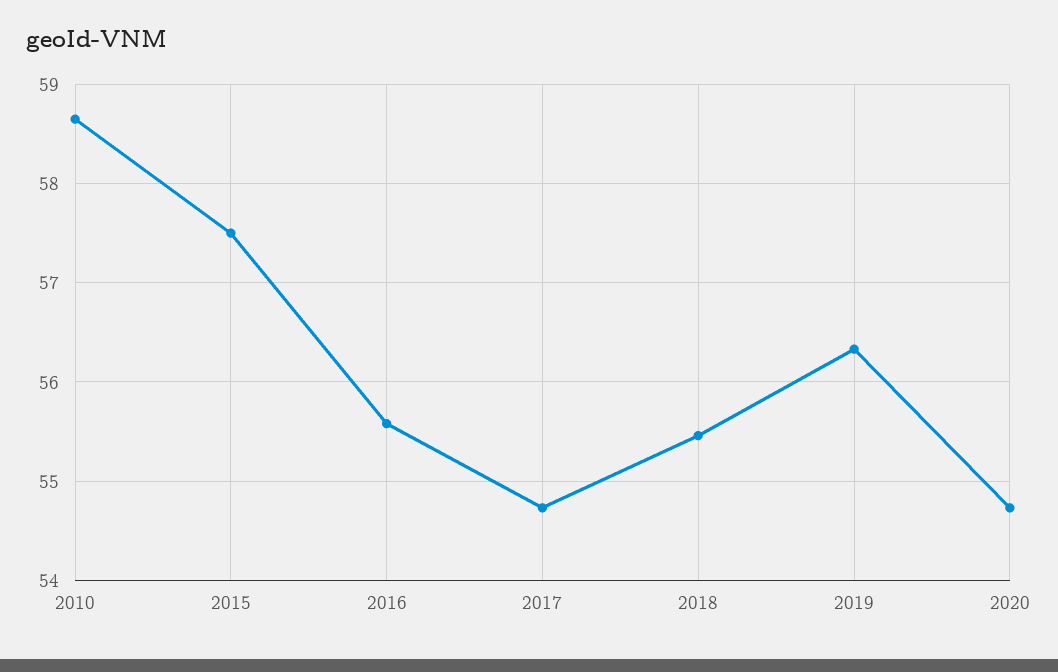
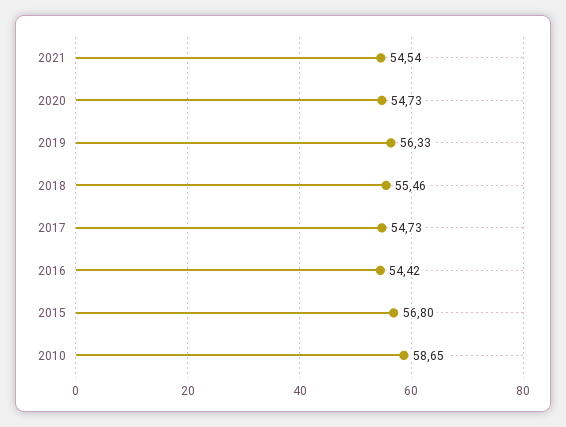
2015: 57.5 -> 56.8
2016: 55.6 -> 54.42
2021: none -> 54.54

